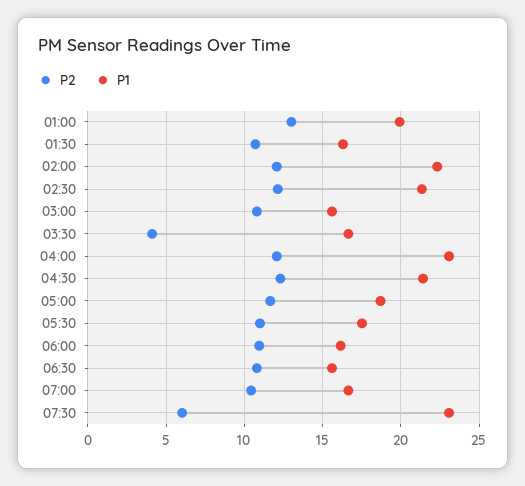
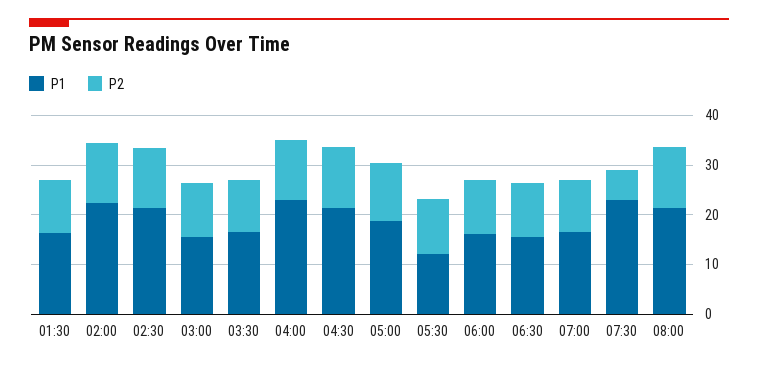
P2, 01:00: 13 -> none
P1, 01:00: 20 -> none
P2, 03:30: 4 -> 10
P1, 05:30: 17.5 -> 12
P1, 08:00: none -> 22
P2, 08:00: none -> 12

